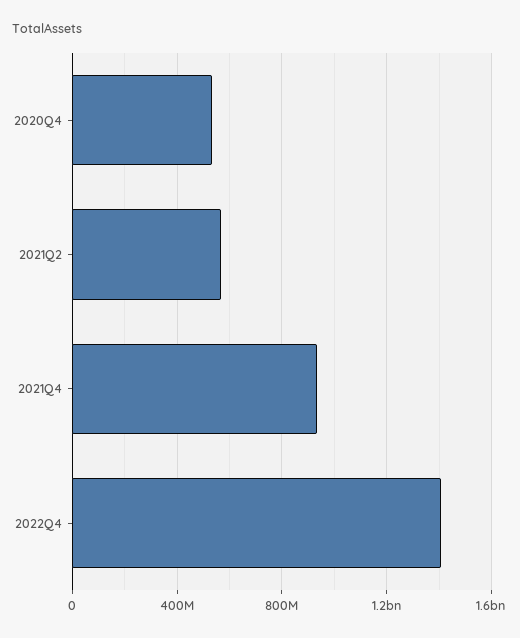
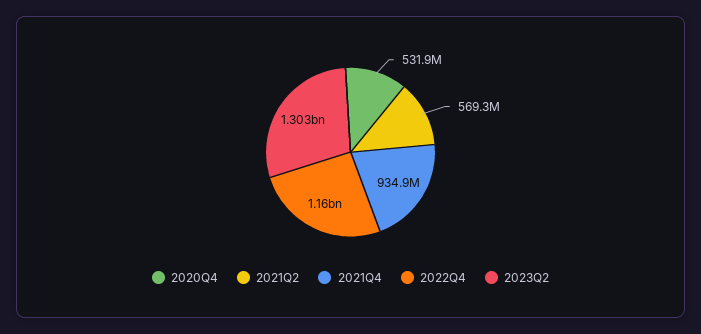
2022Q4: 1400000000 -> 1160000000
2023Q2: none -> 1303000000

